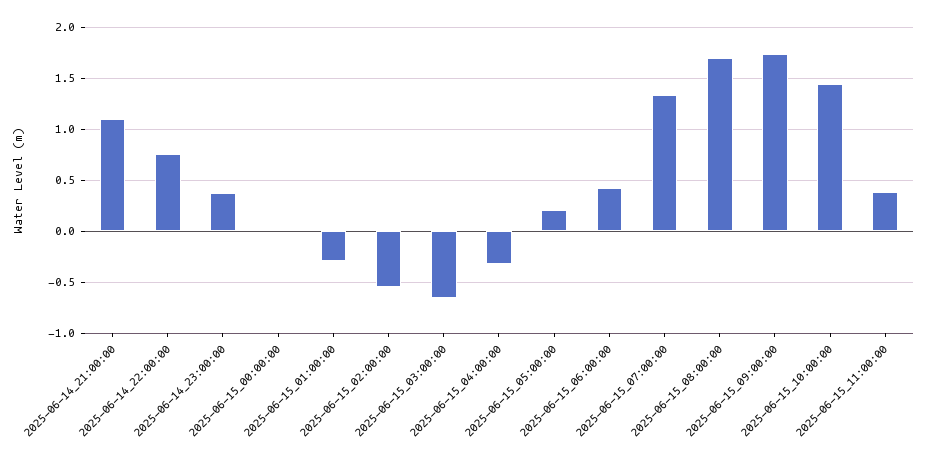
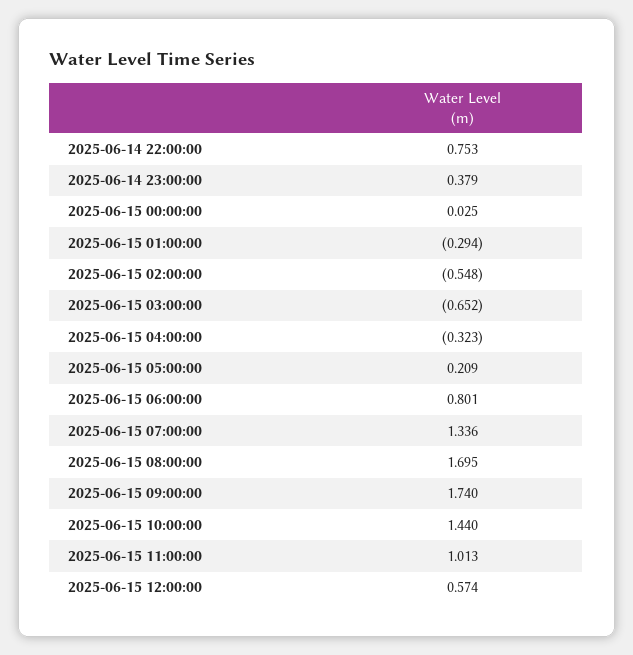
2025-06-14_21:00:00: 1.1 -> none
2025-06-15_06:00:00: 0.4 -> 0.801
2025-06-15_11:00:00: 0.4 -> 1.013
2025-06-15 12:00:00: none -> 0.574

